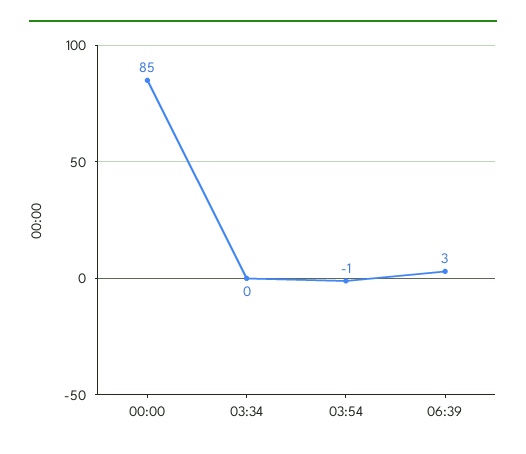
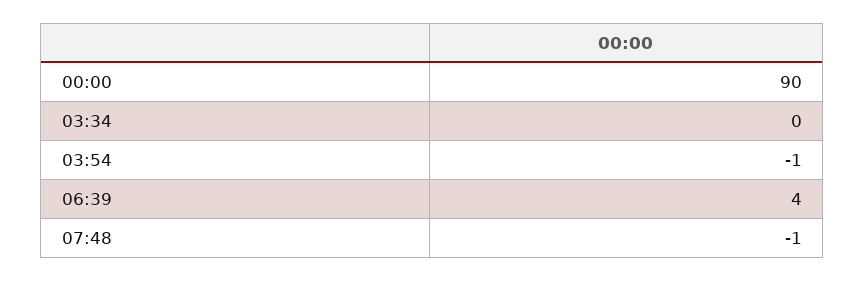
00:00: 85 -> 90
06:39: 3 -> 4
07:48: none -> -1

